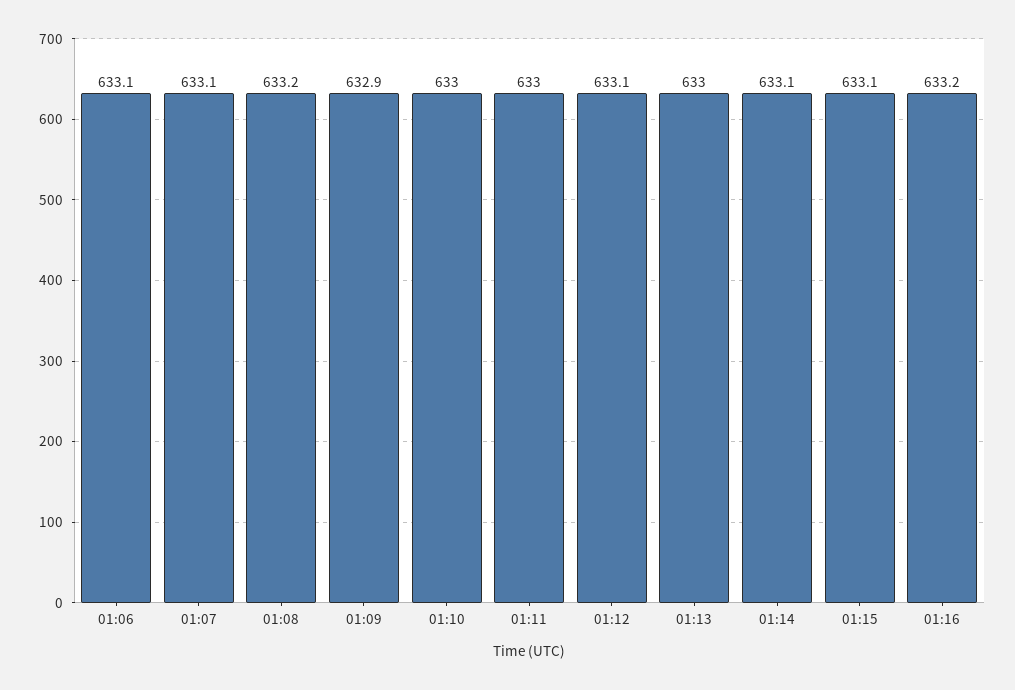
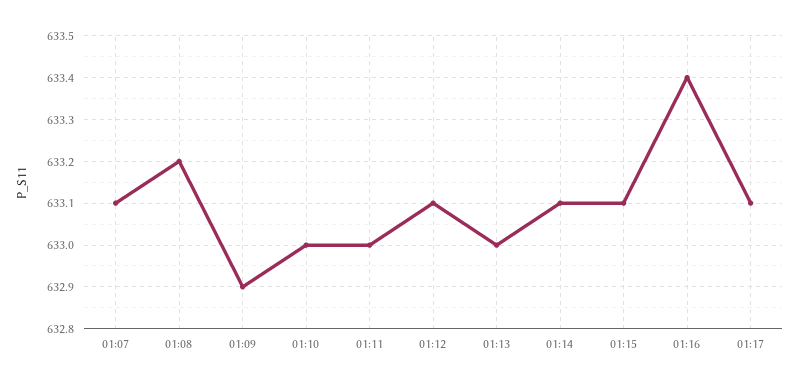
01:06: 633.1 -> none
01:16: 633.2 -> 633.4
01:17: none -> 633.1

